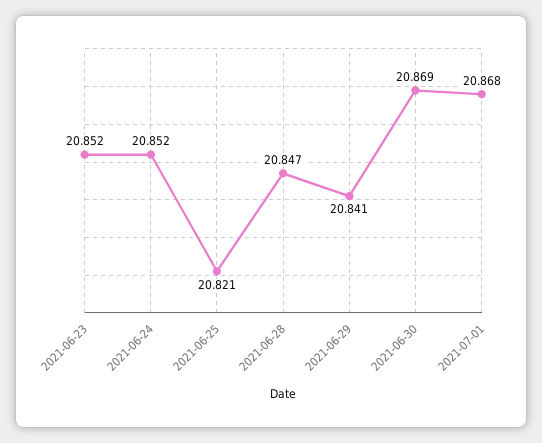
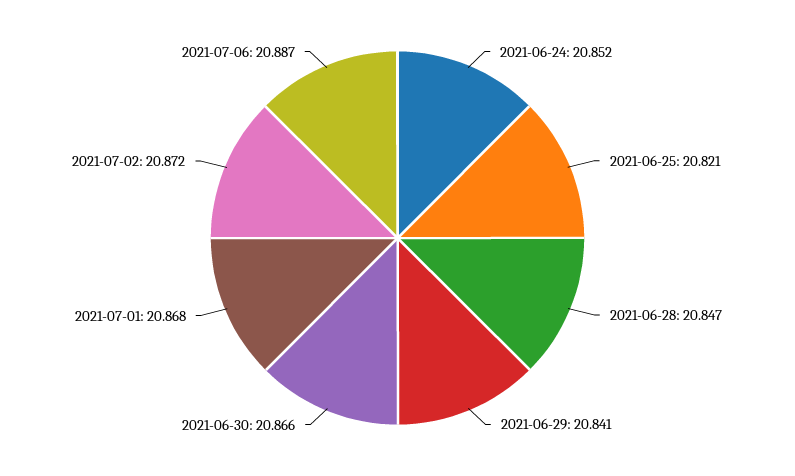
2021-06-23: 20.852 -> none
2021-06-30: 20.869 -> 20.866
2021-07-02: none -> 20.872
2021-07-06: none -> 20.887

